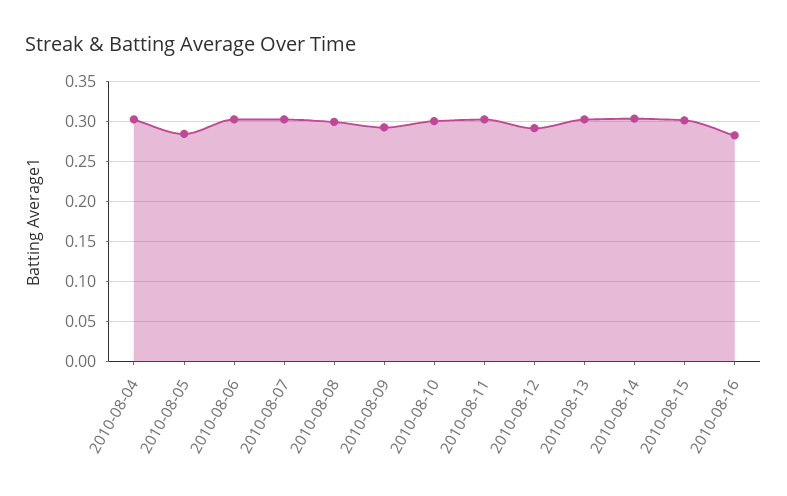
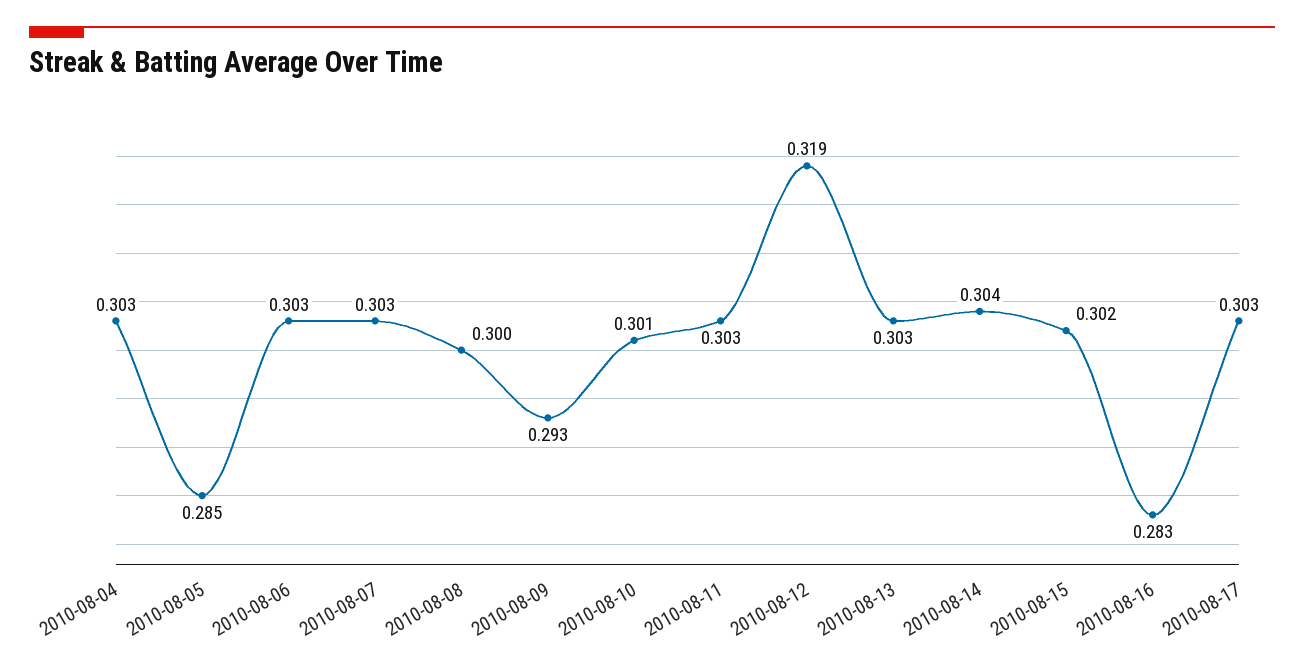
2010-08-12: 0.29 -> 0.319
2010-08-17: none -> 0.303

